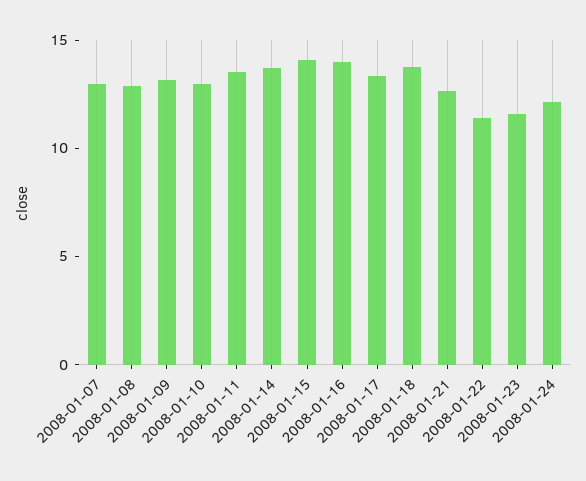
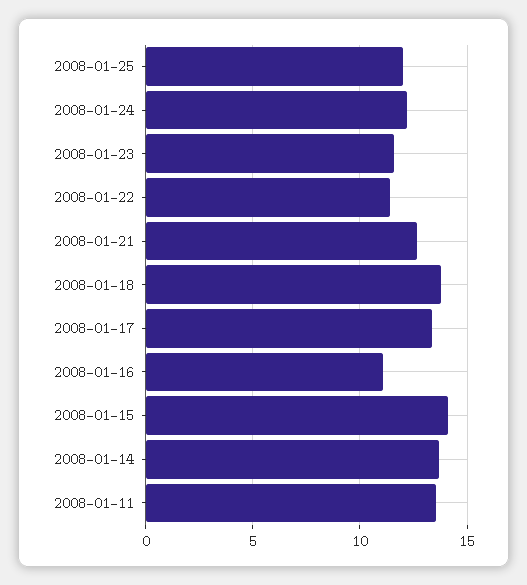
2008-01-07: 13 -> none
2008-01-08: 13 -> none
2008-01-09: 13 -> none
2008-01-10: 13 -> none
2008-01-16: 14 -> 11
2008-01-25: none -> 12

